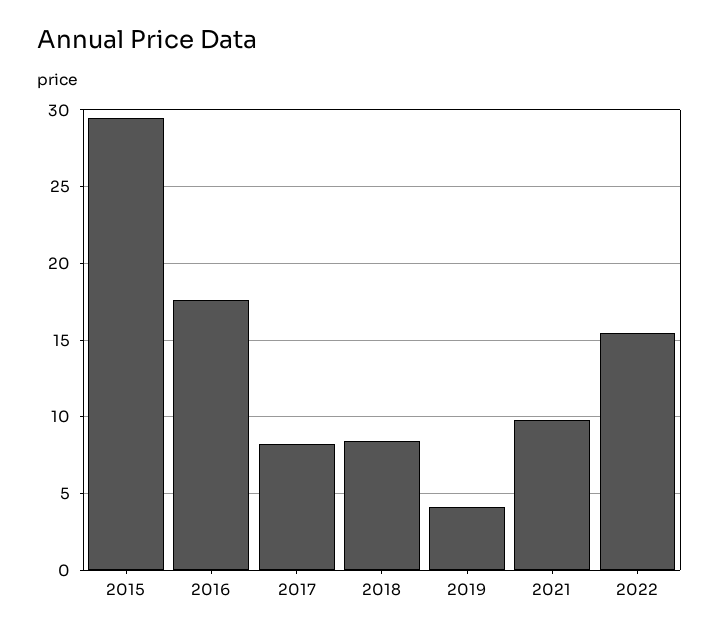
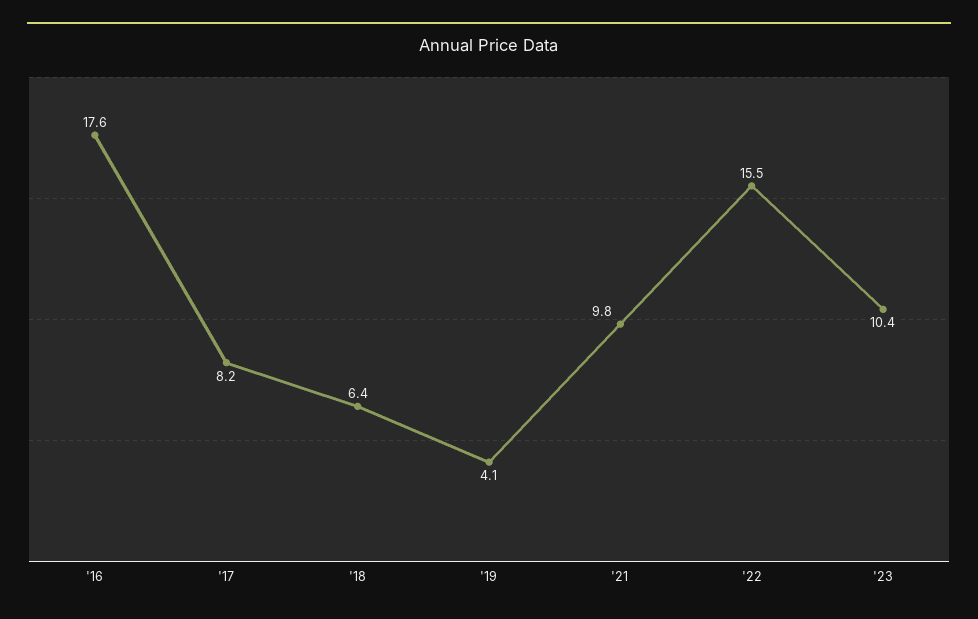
2015: 29.5 -> none
2018: 8.5 -> 6.4
'23: none -> 10.4

